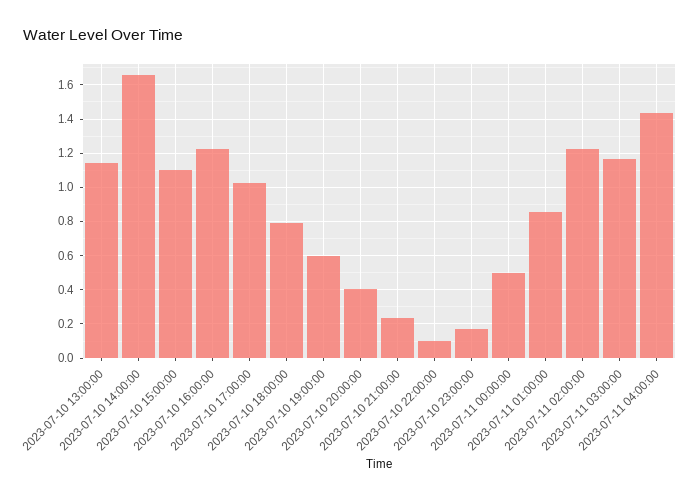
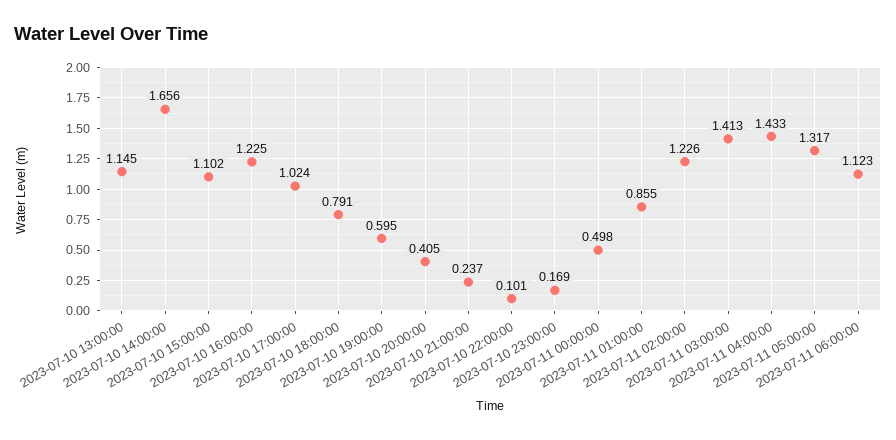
2023-07-11 03:00:00: 1.15 -> 1.413
2023-07-11 05:00:00: none -> 1.317
2023-07-11 06:00:00: none -> 1.123

